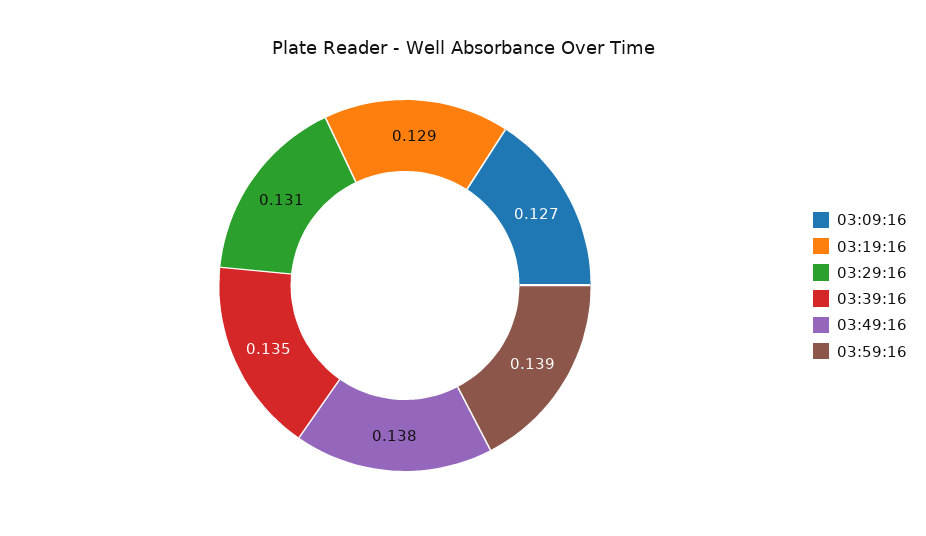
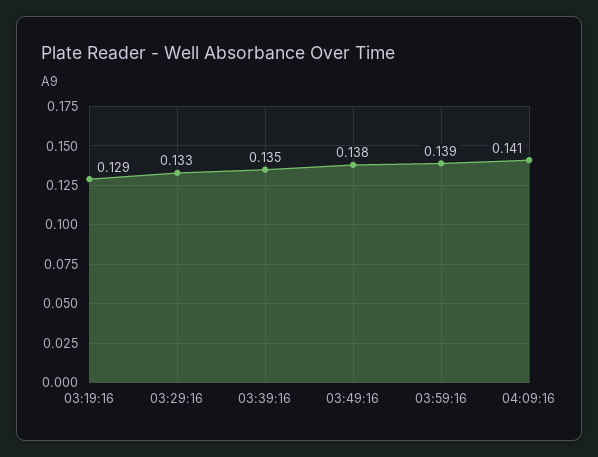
03:09:16: 0.127 -> none
03:29:16: 0.131 -> 0.133
04:09:16: none -> 0.141

